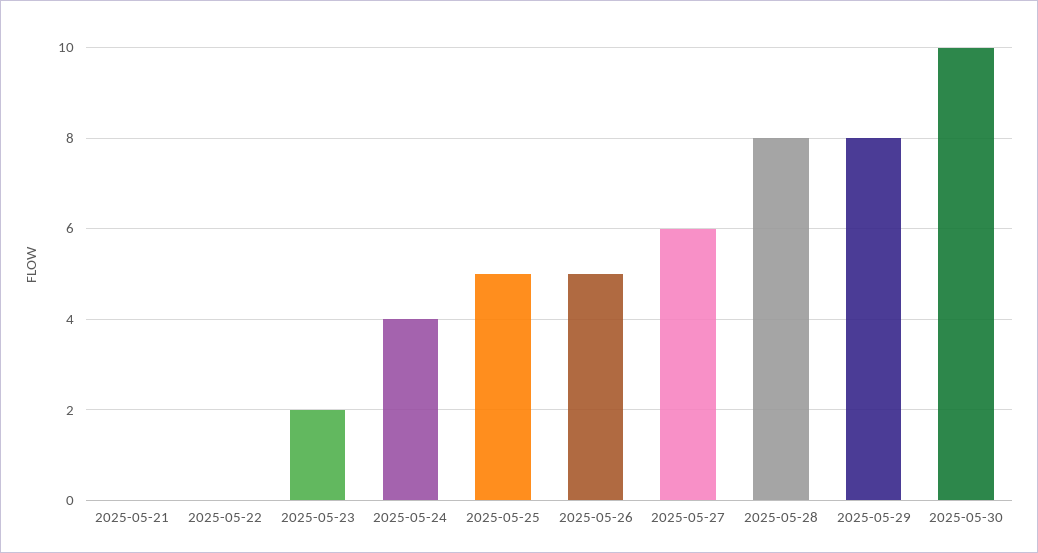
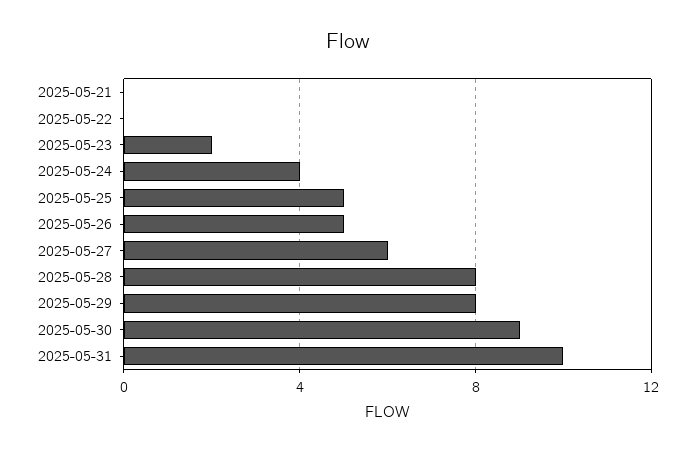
2025-05-30: 10 -> 9
2025-05-31: none -> 10

